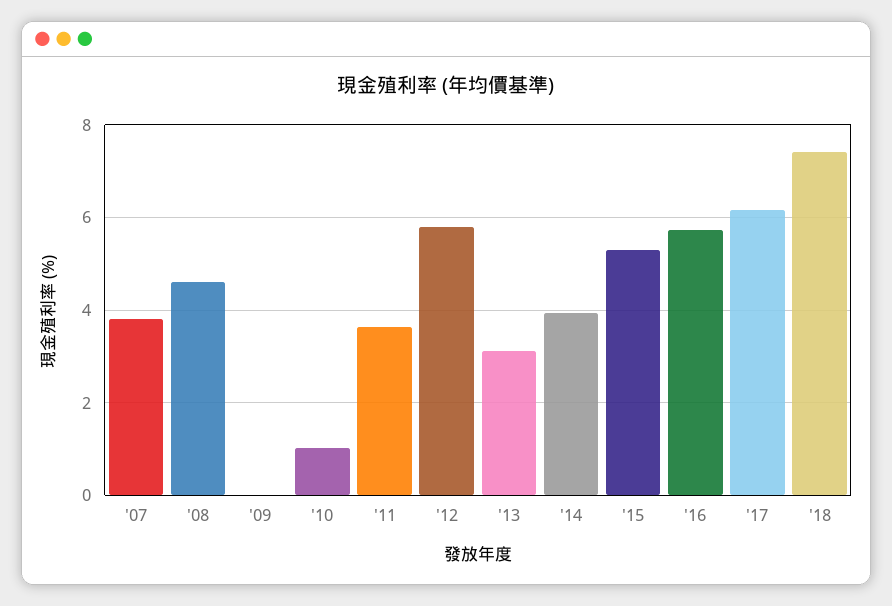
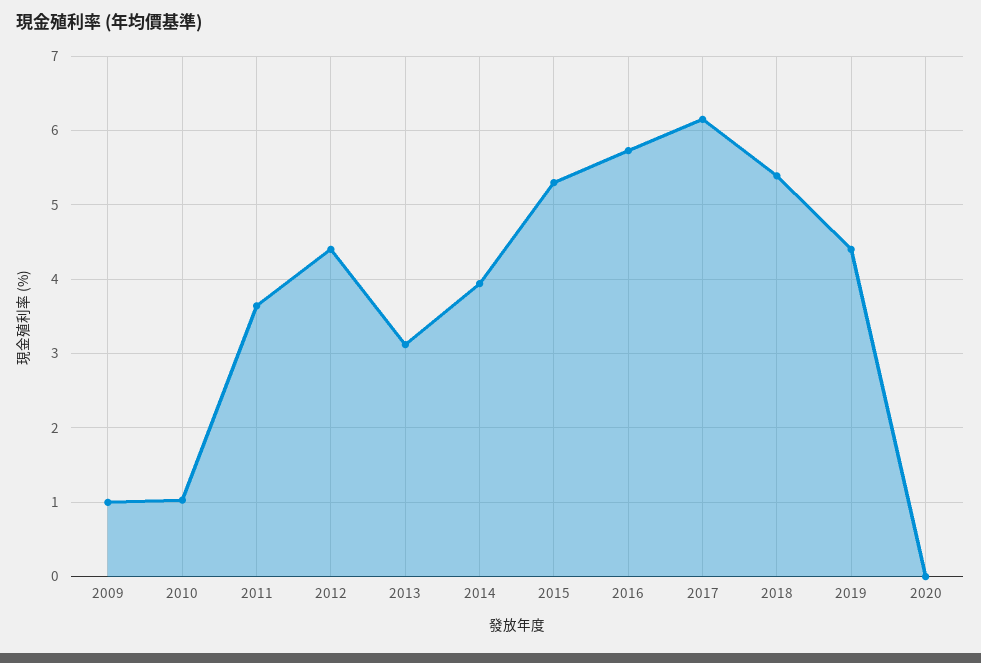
'07: 3.8 -> none
'08: 4.6 -> none
'09: 0 -> 1
'12: 5.8 -> 4.4
'18: 7.4 -> 5.4
2019: none -> 4.4
2020: none -> 0

